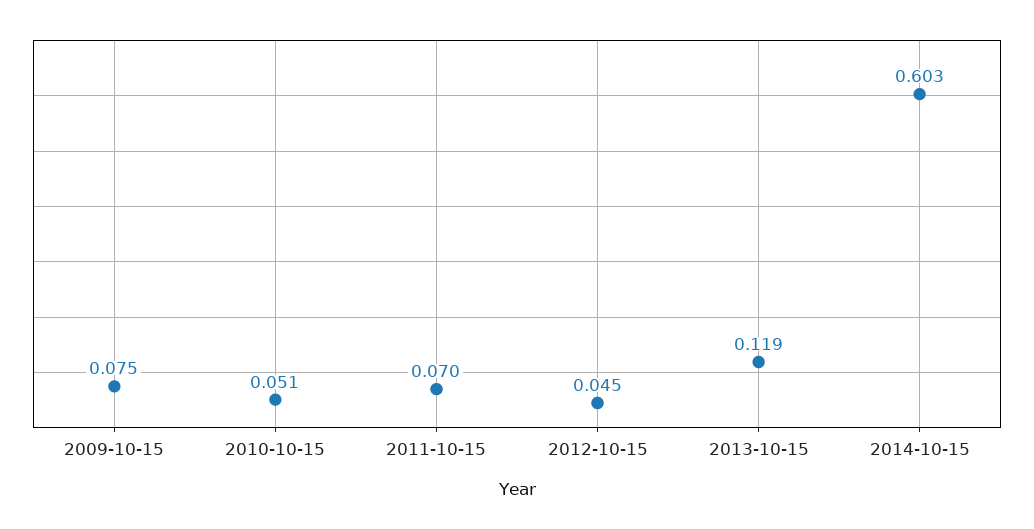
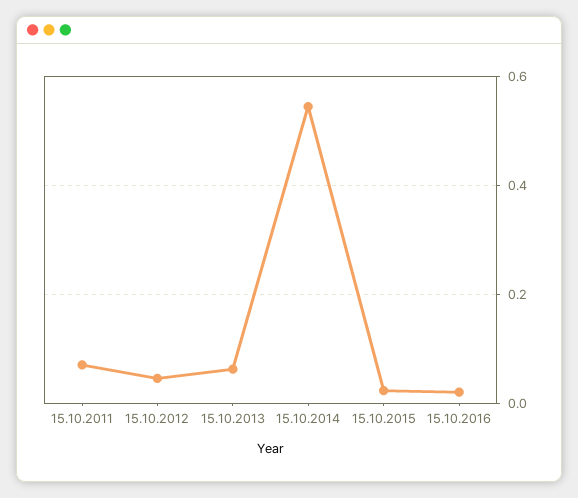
2009-10-15: 0.075 -> none
2010-10-15: 0.051 -> none
2013-10-15: 0.119 -> 0.06
2014-10-15: 0.603 -> 0.54
15.10.2015: none -> 0.02
15.10.2016: none -> 0.02

